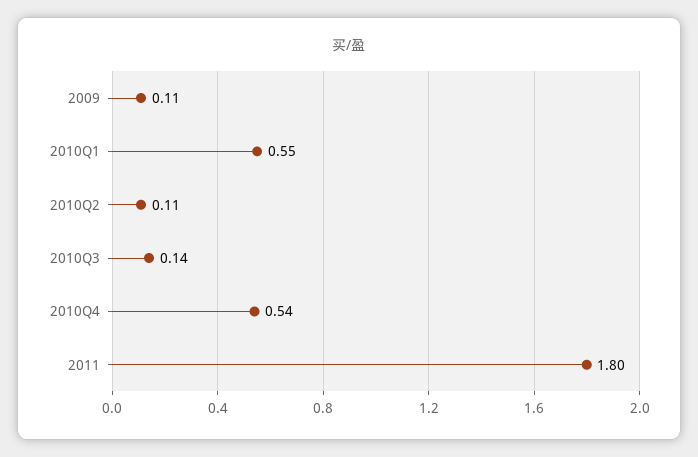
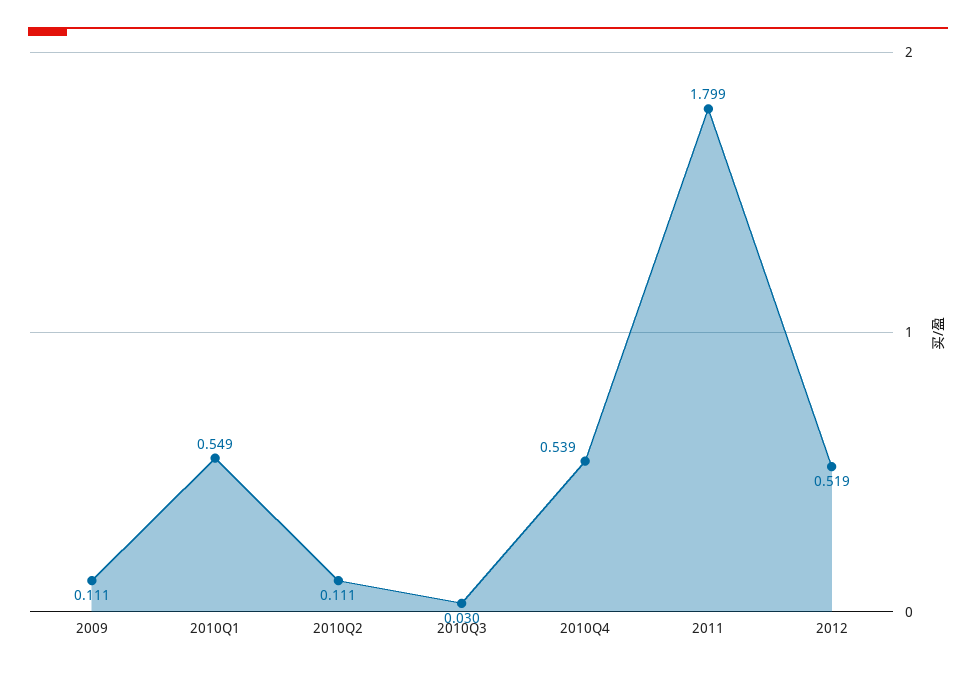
2010Q3: 0.14 -> 0.03
2012: none -> 0.519

